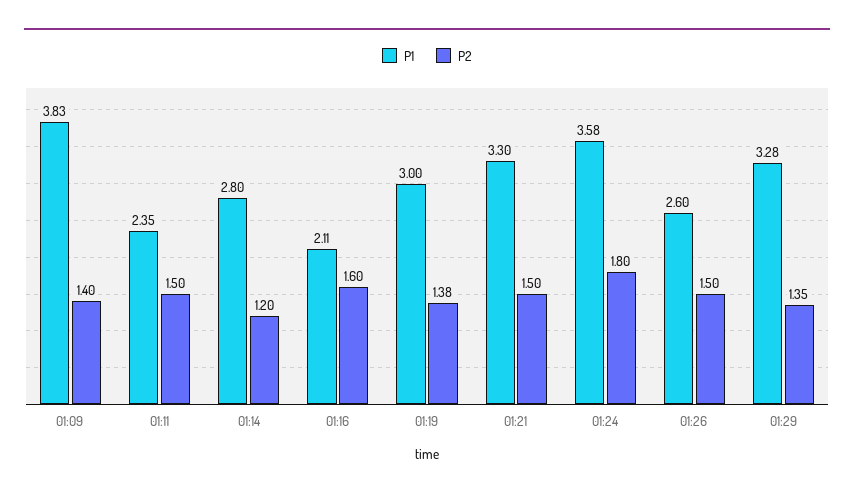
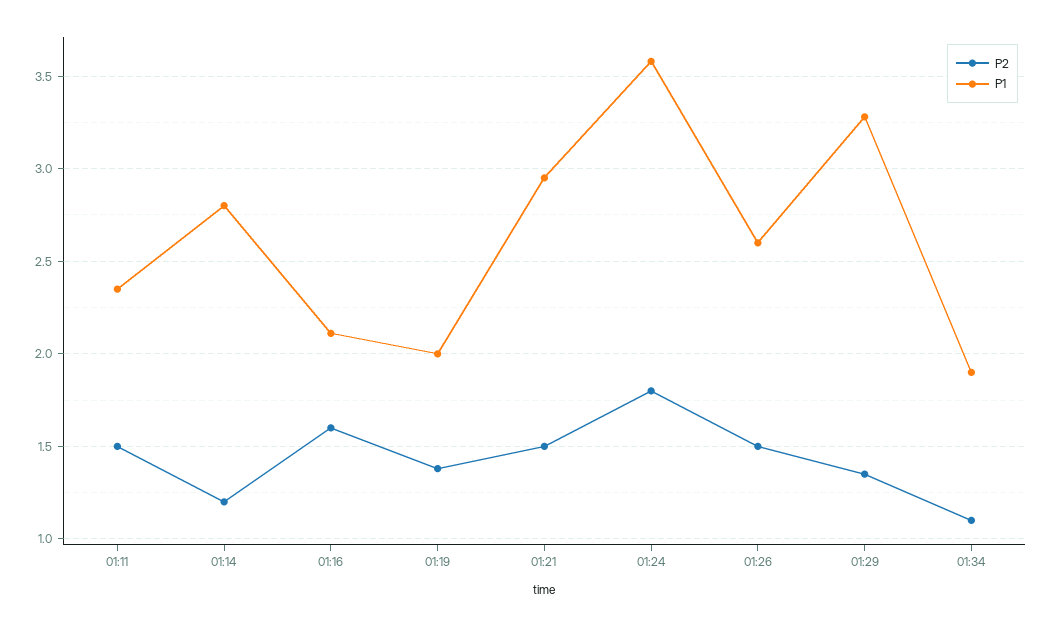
P1, 01:09: 3.83 -> none
P2, 01:09: 1.4 -> none
P1, 01:19: 3 -> 2
P1, 01:21: 3.3 -> 2.95
P2, 01:34: none -> 1.1
P1, 01:34: none -> 1.9

